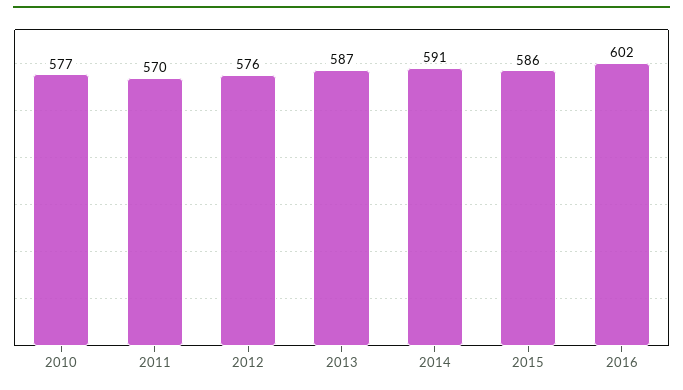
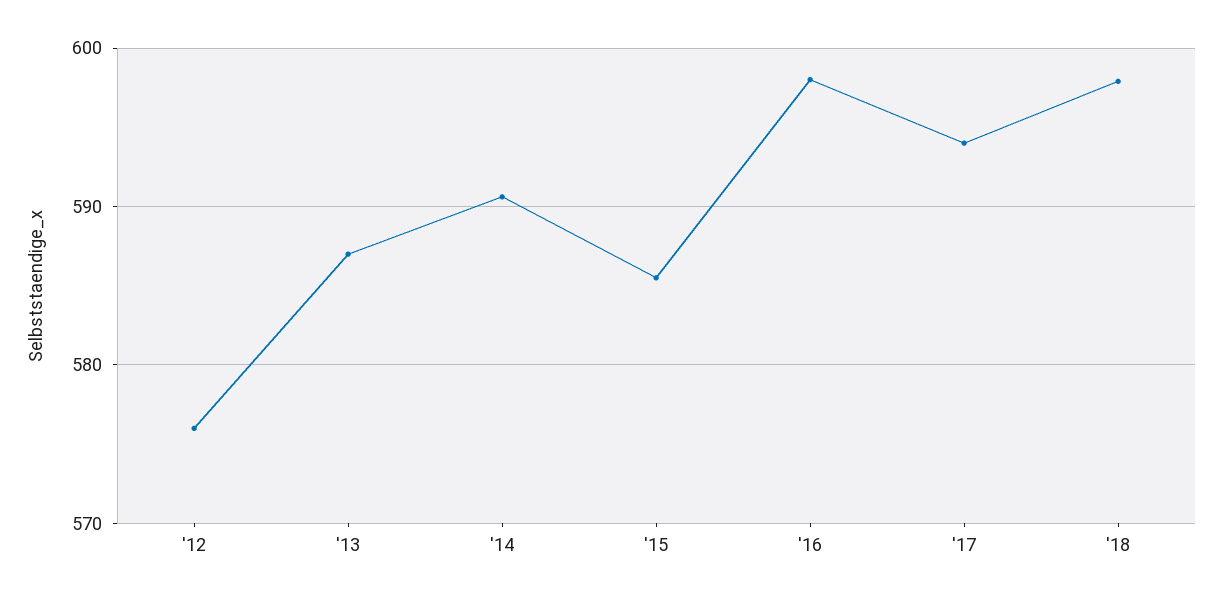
2010: 577 -> none
2011: 570 -> none
2016: 602 -> 598
'17: none -> 594
'18: none -> 598

